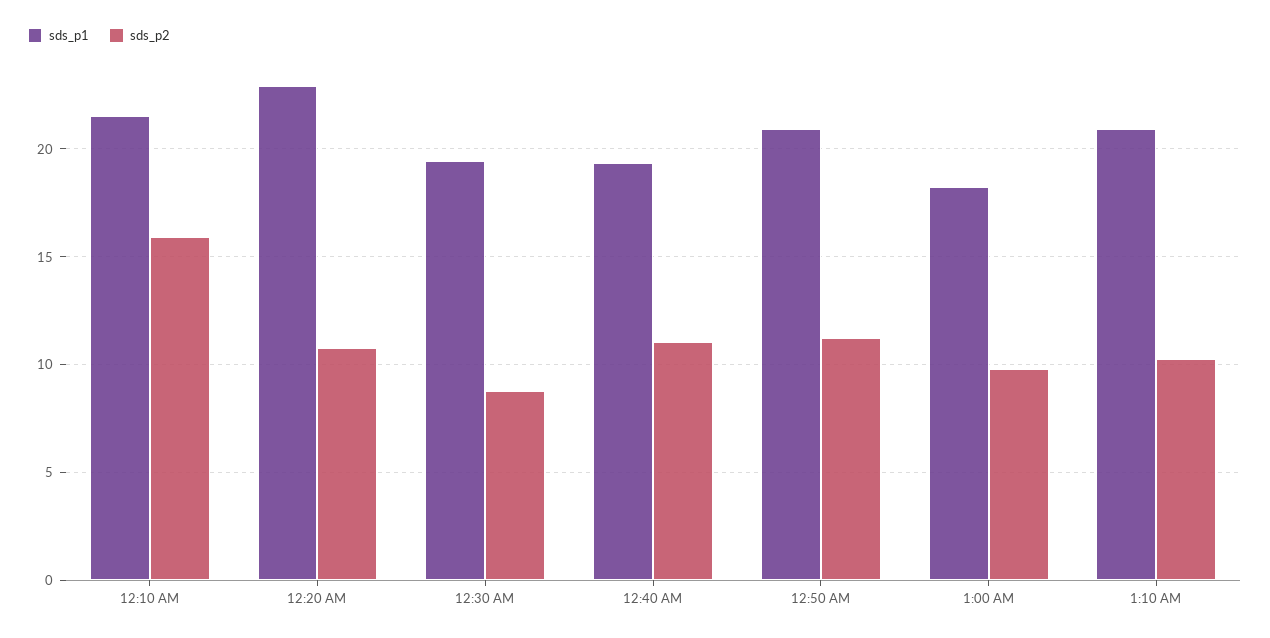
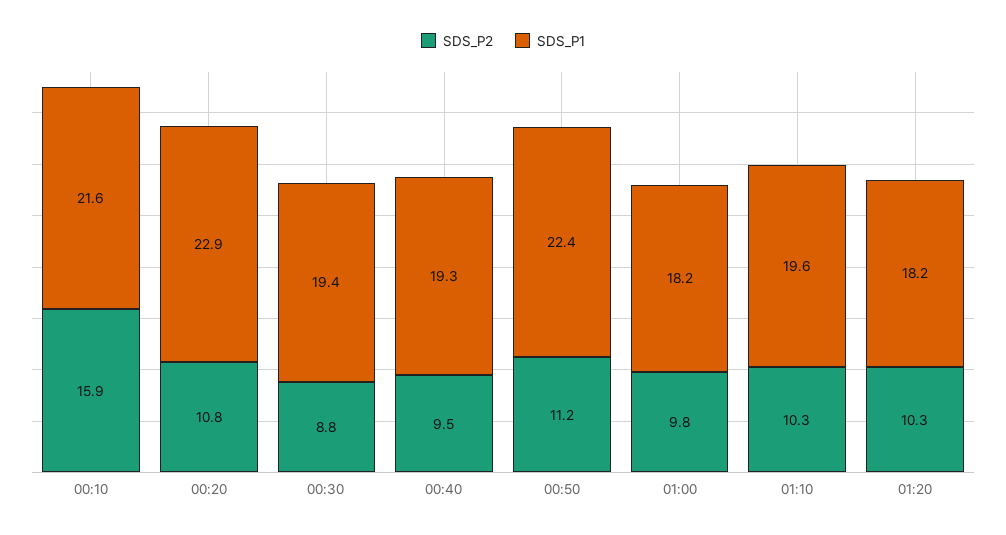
sds_p2, 12:40 AM: 11 -> 9.5
sds_p1, 12:50 AM: 21 -> 22.4
sds_p1, 1:10 AM: 21 -> 19.6
sds_p2, 01:20: none -> 10.3
sds_p1, 01:20: none -> 18.2

